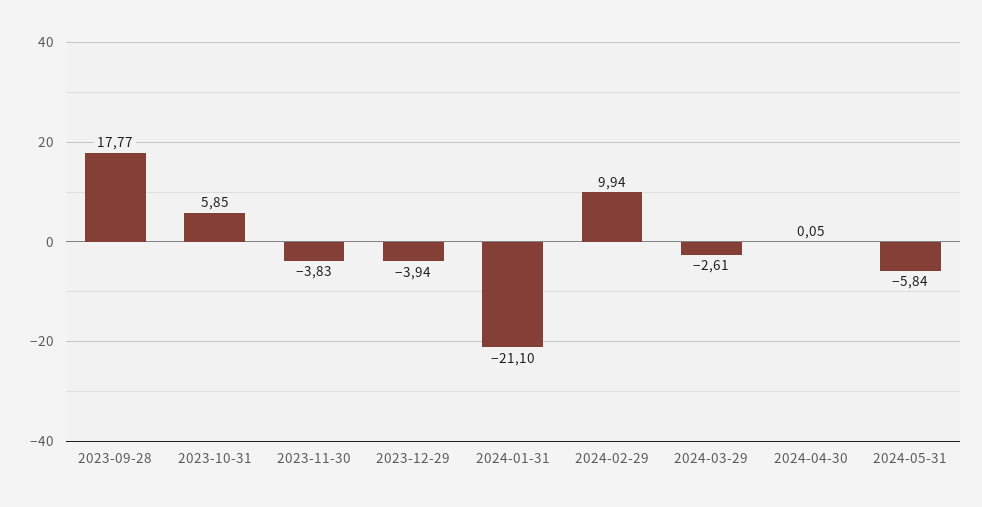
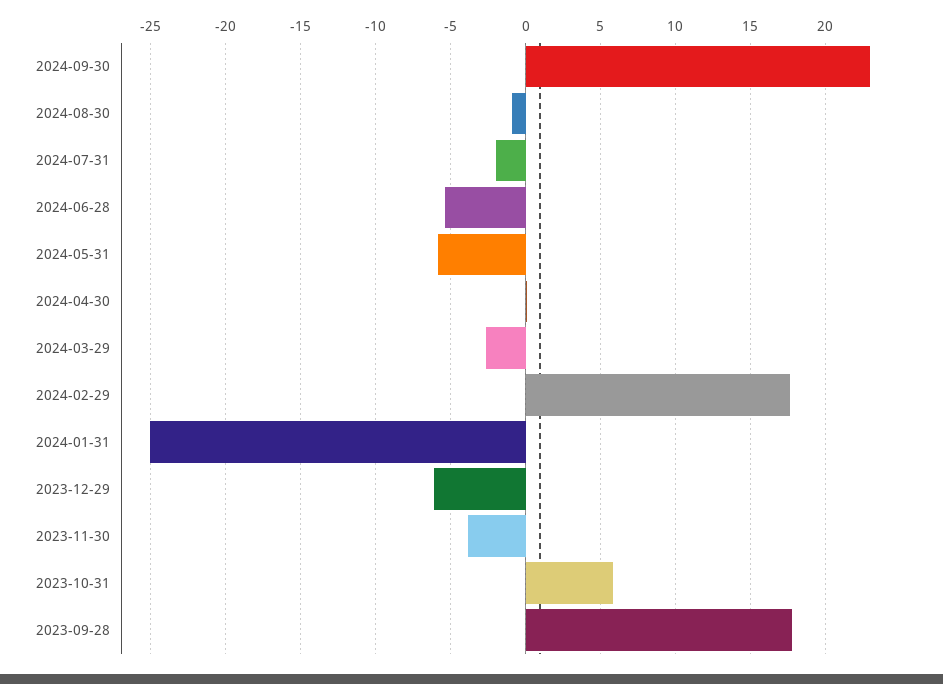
2023-12-29: -3.94 -> -6
2024-01-31: -21.1 -> -25
2024-02-29: 9.94 -> 17.5
2024-09-30: none -> 23
2024-08-30: none -> -1
2024-07-31: none -> -2
2024-06-28: none -> -5.5

